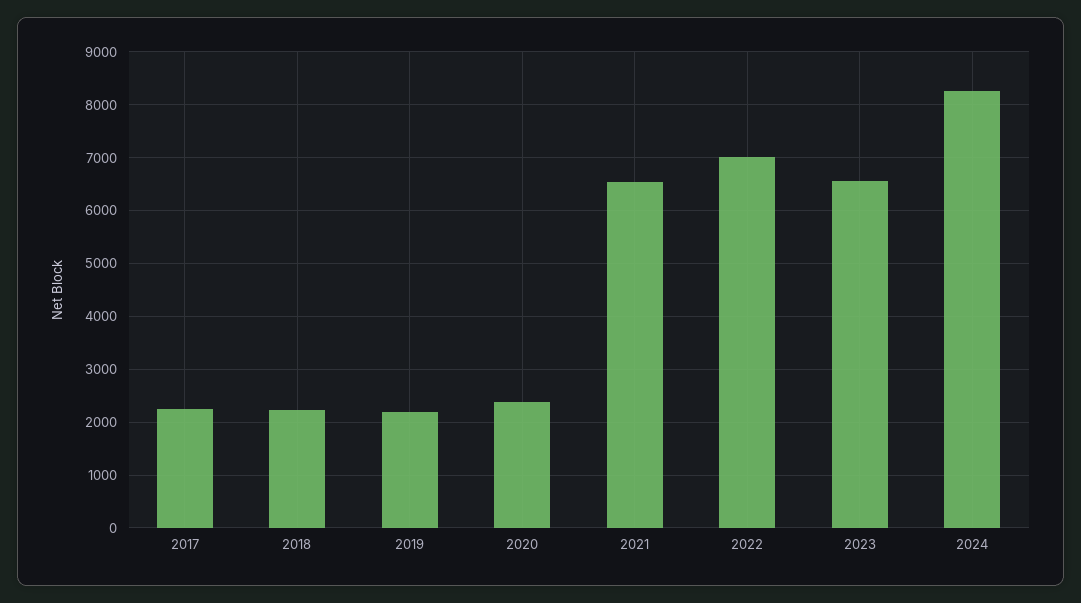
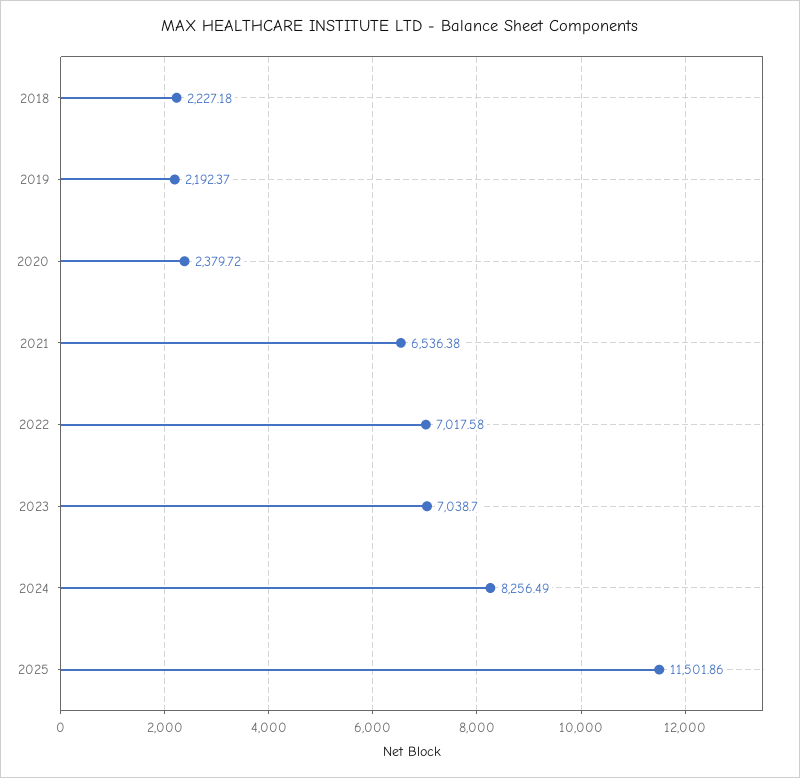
2017: 2200 -> none
2023: 6600 -> 7038.7
2025: none -> 11501.86

